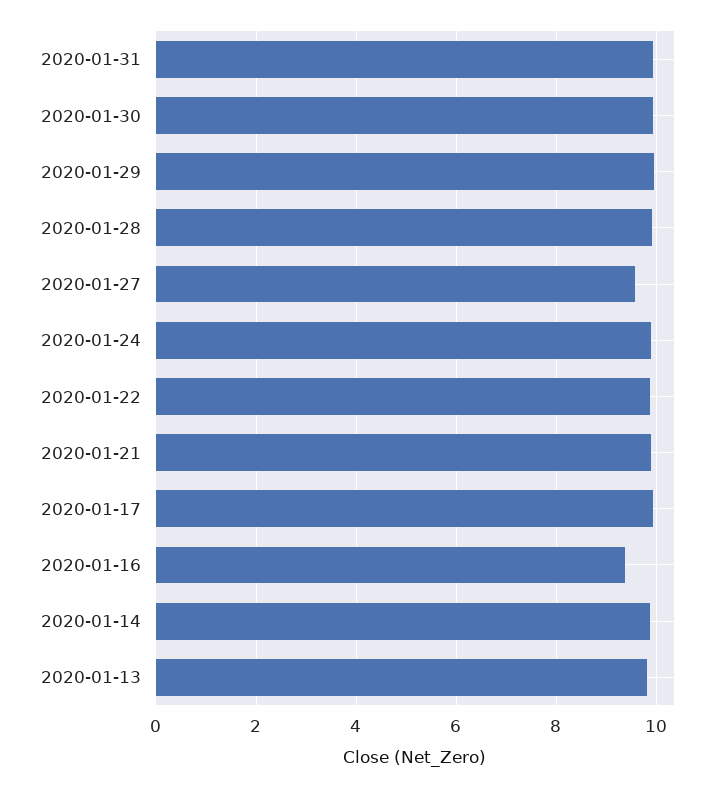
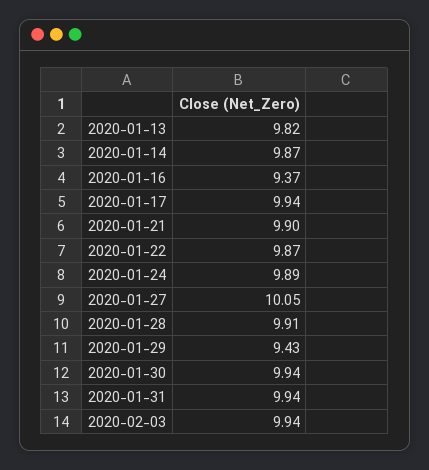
2020-01-29: 10 -> 9.43
2020-01-27: 9.6 -> 10.05
2020-02-03: none -> 9.94

